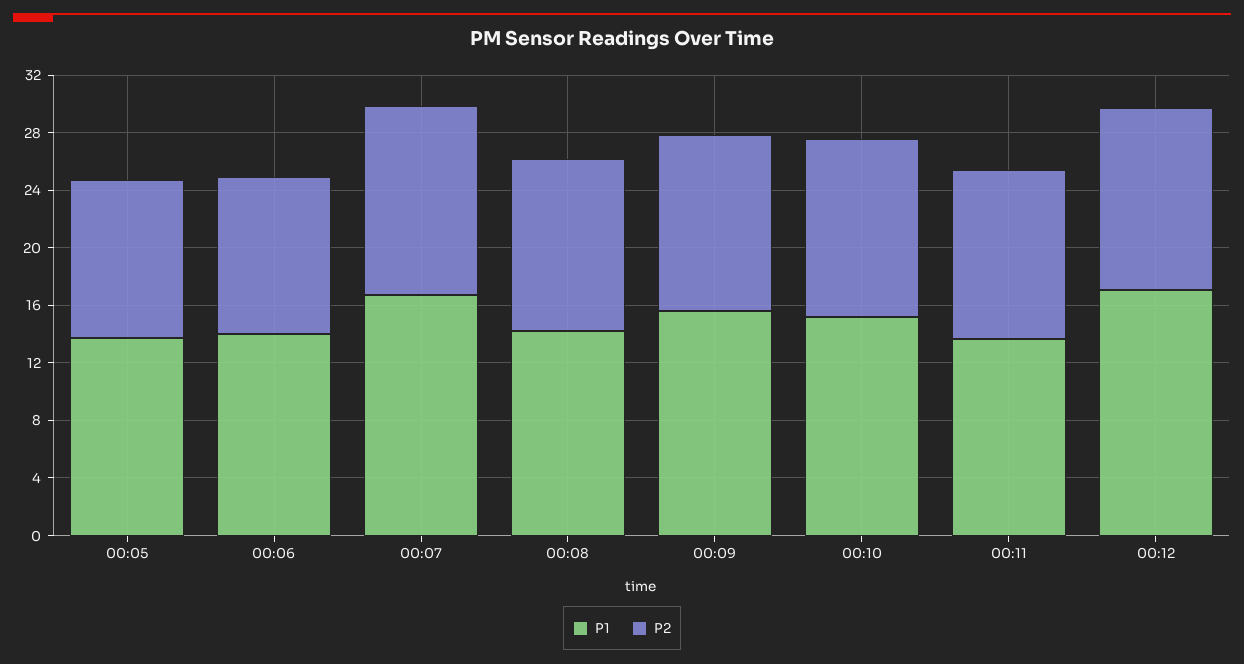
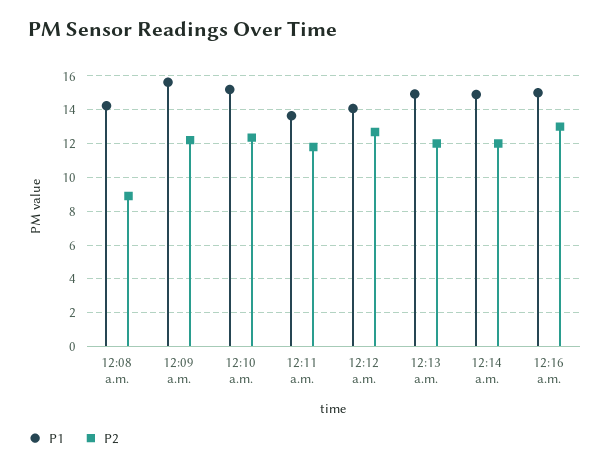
P1, 00:05: 14 -> none
P2, 00:05: 11 -> none
P1, 00:06: 14 -> none
P2, 00:06: 11 -> none
P1, 00:07: 17 -> none
P2, 00:07: 13 -> none
P2, 00:08: 12 -> 9
P1, 00:12: 17 -> 14
P1, 12:13 a.m.: none -> 15
P2, 12:13 a.m.: none -> 12
P1, 12:14 a.m.: none -> 15
P2, 12:14 a.m.: none -> 12
P1, 12:16 a.m.: none -> 15
P2, 12:16 a.m.: none -> 13

